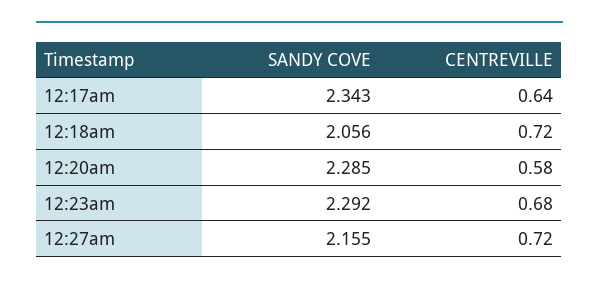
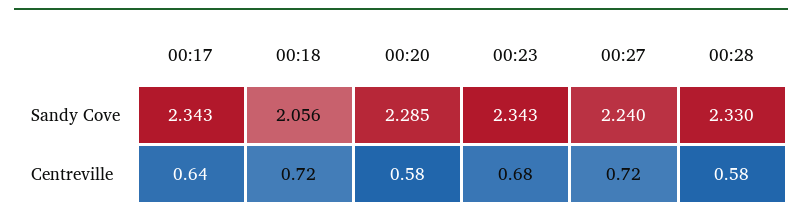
SANDY COVE, 12:23am: 2.292 -> 2.343
SANDY COVE, 12:27am: 2.155 -> 2.24
SANDY COVE, 00:28: none -> 2.33
CENTREVILLE, 00:28: none -> 0.58

